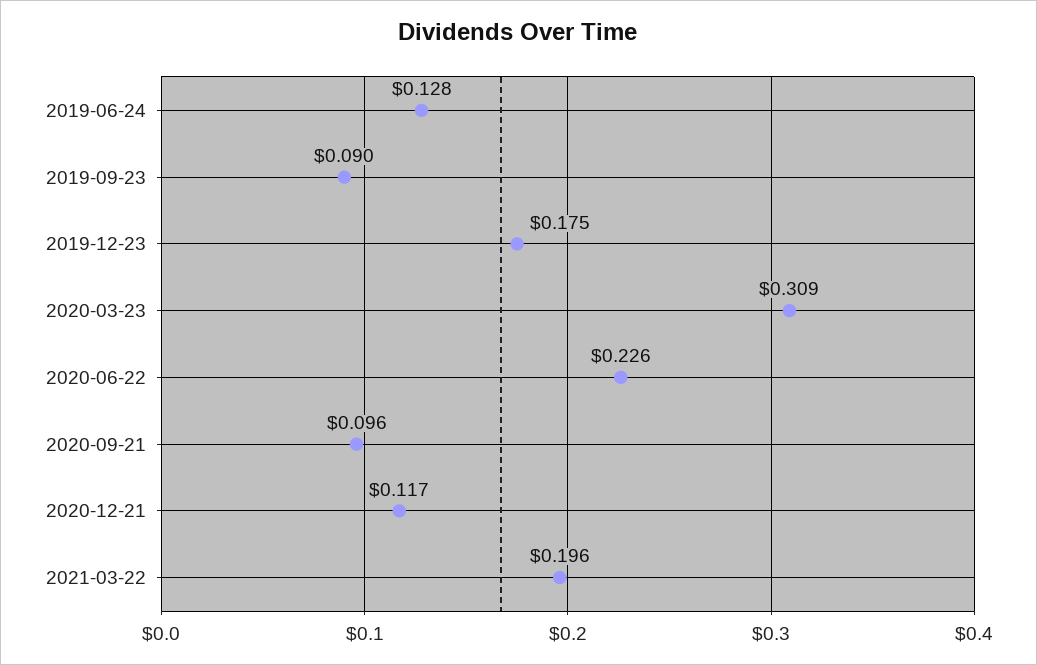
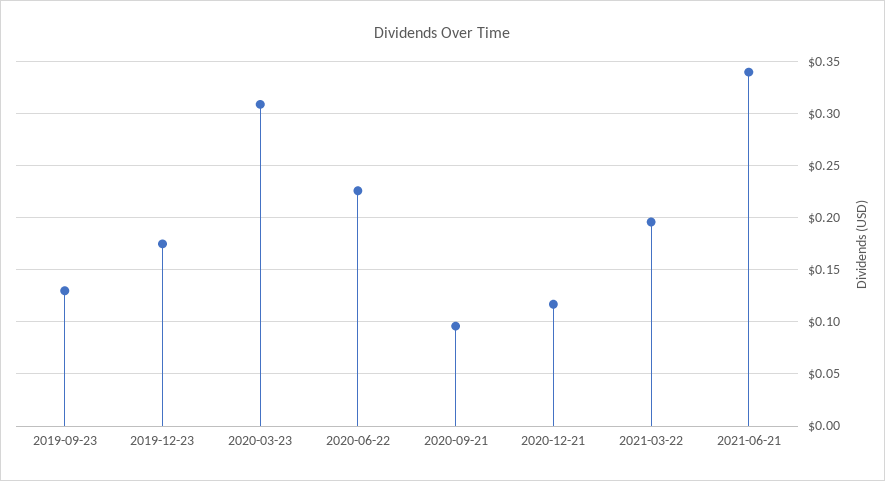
2019-06-24: 0.128 -> none
2019-09-23: 0.09 -> 0.13
2021-06-21: none -> 0.34

